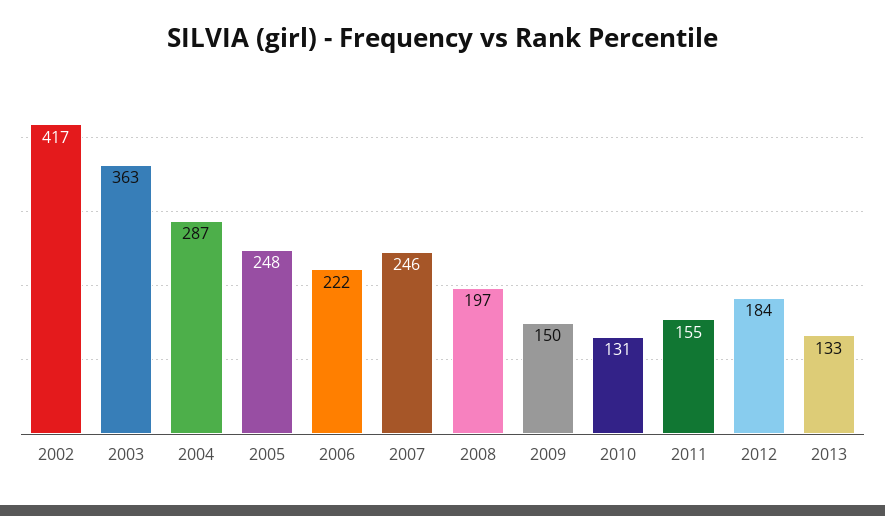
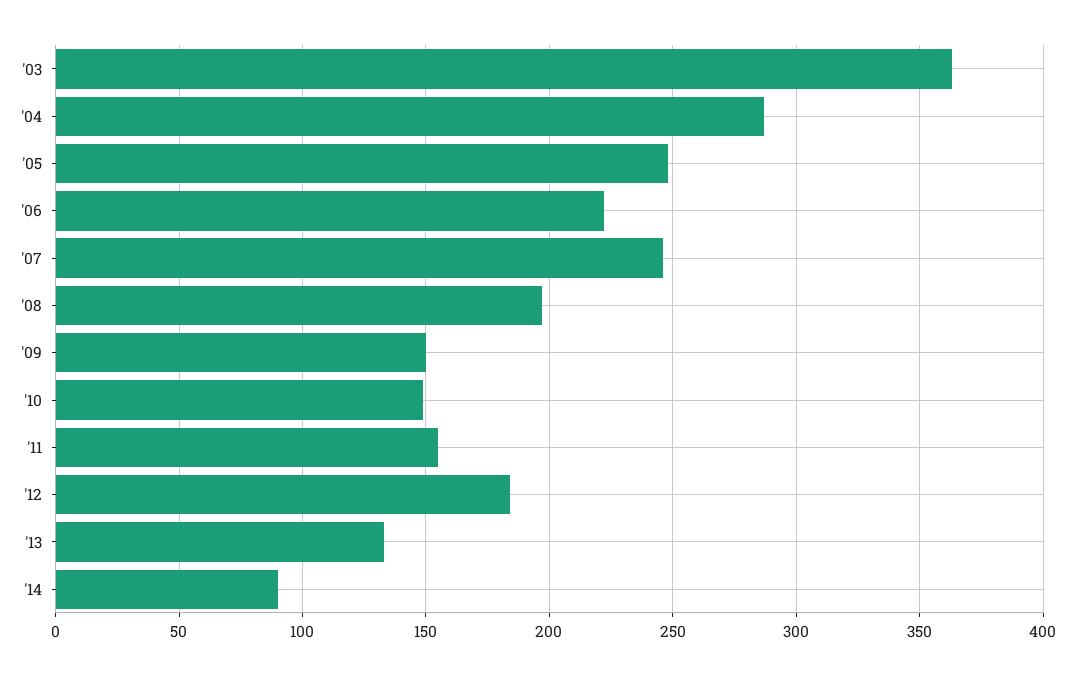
2002: 417 -> none
2010: 131 -> 150
'14: none -> 90

